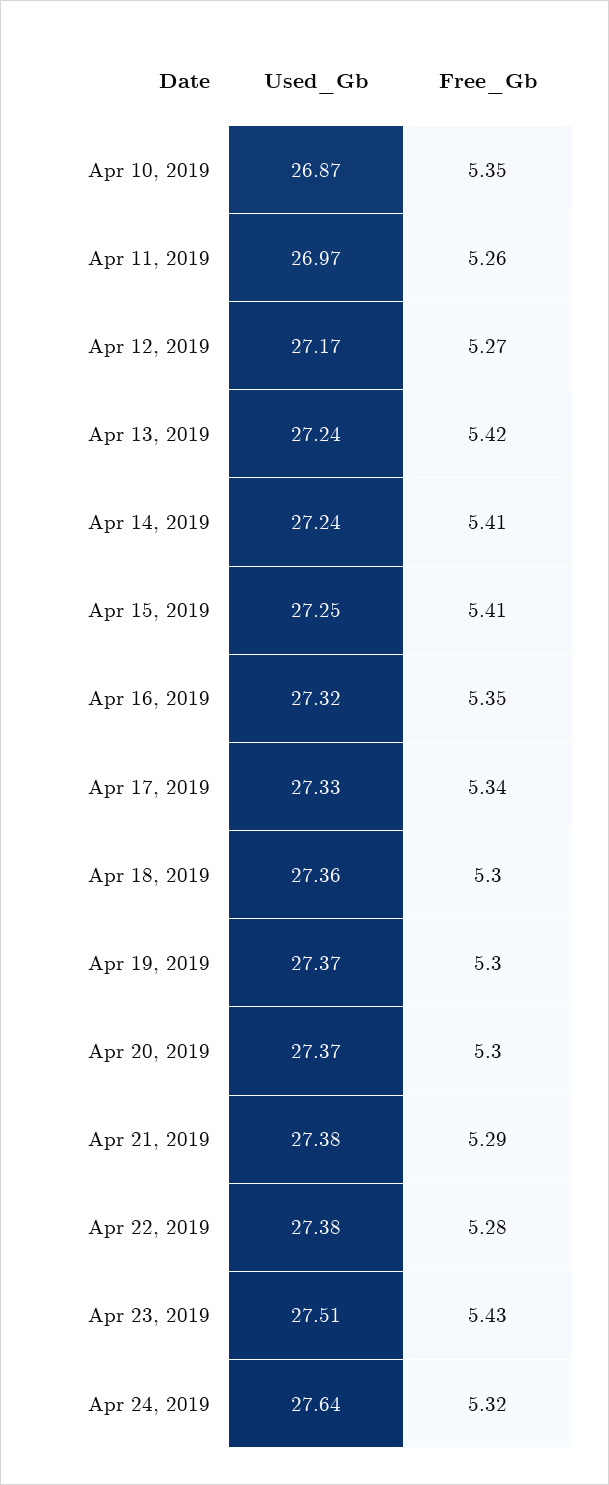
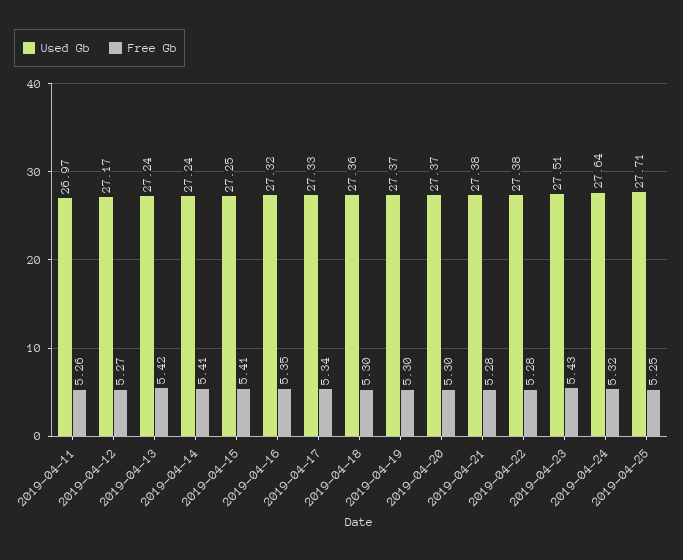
Used_Gb, Apr 10, 2019: 26.87 -> none
Free_Gb, Apr 10, 2019: 5.35 -> none
Free_Gb, Apr 21, 2019: 5.29 -> 5.28
Used_Gb, 2019-04-25: none -> 27.71
Free_Gb, 2019-04-25: none -> 5.25

